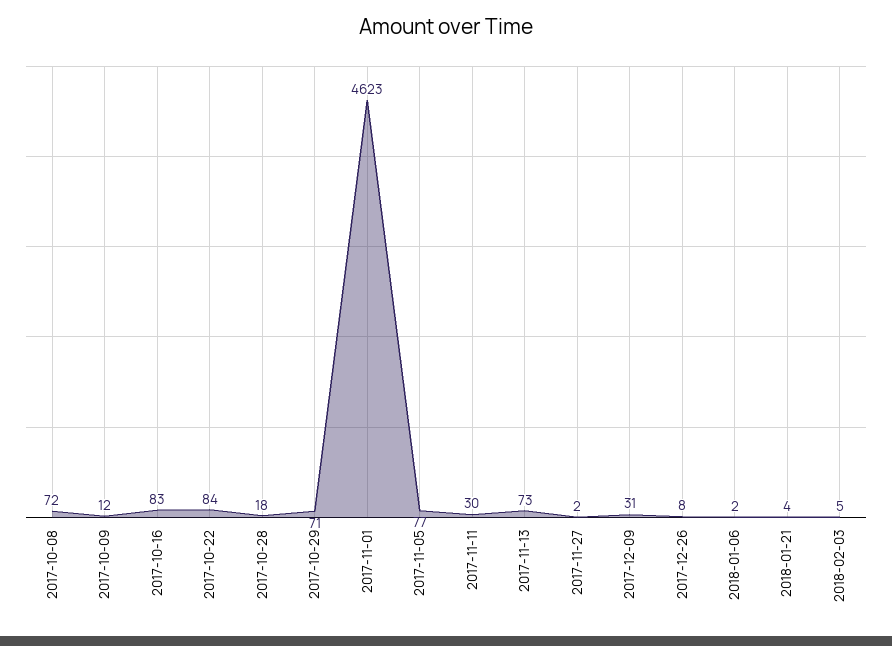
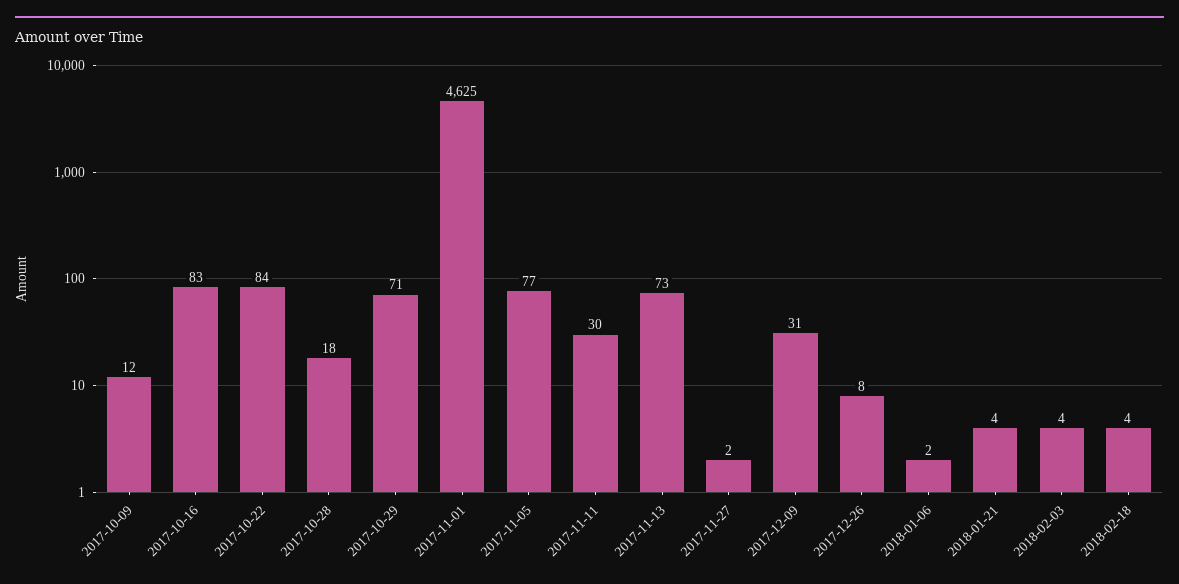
2017-10-08: 72 -> none
2017-11-01: 4623 -> 4625
2018-02-03: 5 -> 4
2018-02-18: none -> 4

